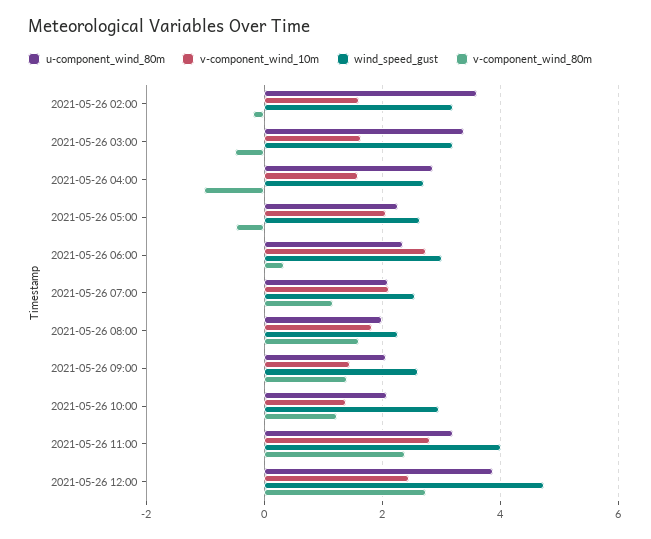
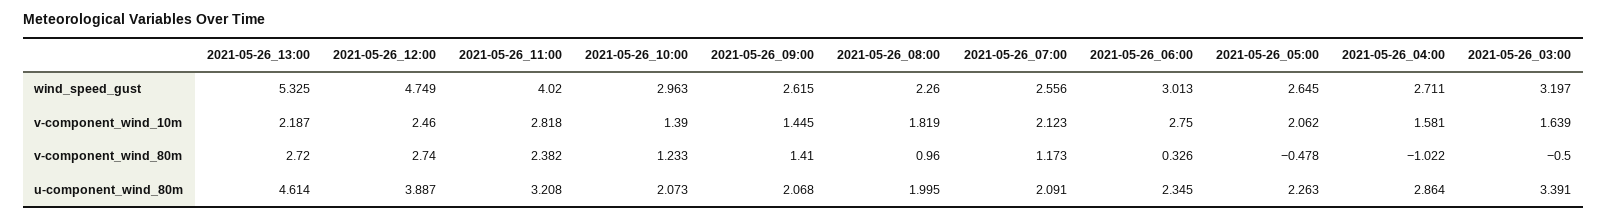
u-component_wind_80m, 2021-05-26 02:00: 3.6 -> none
v-component_wind_10m, 2021-05-26 02:00: 1.6 -> none
wind_speed_gust, 2021-05-26 02:00: 3.2 -> none
v-component_wind_80m, 2021-05-26 02:00: -0.2 -> none
v-component_wind_80m, 2021-05-26 08:00: 1.6 -> 0.96
wind_speed_gust, 2021-05-26_13:00: none -> 5.325
v-component_wind_10m, 2021-05-26_13:00: none -> 2.187
v-component_wind_80m, 2021-05-26_13:00: none -> 2.72
u-component_wind_80m, 2021-05-26_13:00: none -> 4.614

